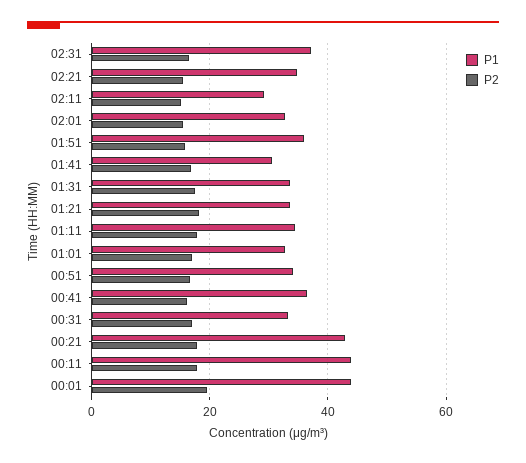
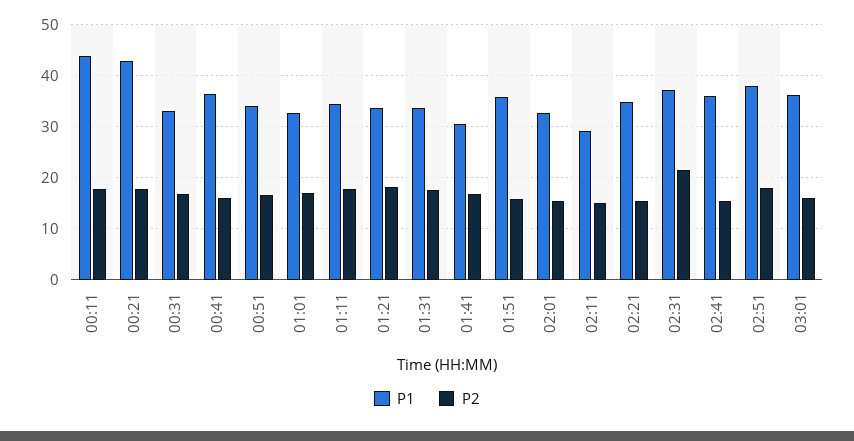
P2, 02:31: 16 -> 22
P1, 00:01: 44 -> none
P2, 00:01: 20 -> none
P1, 02:41: none -> 36
P2, 02:41: none -> 16
P1, 02:51: none -> 38
P2, 02:51: none -> 18
P1, 03:01: none -> 36
P2, 03:01: none -> 16

